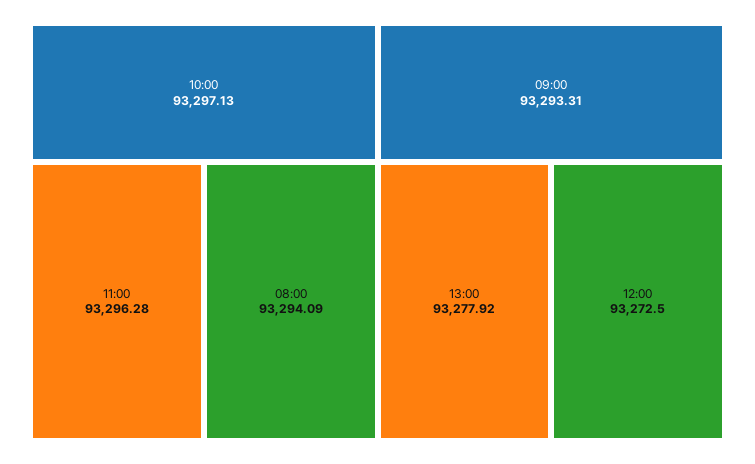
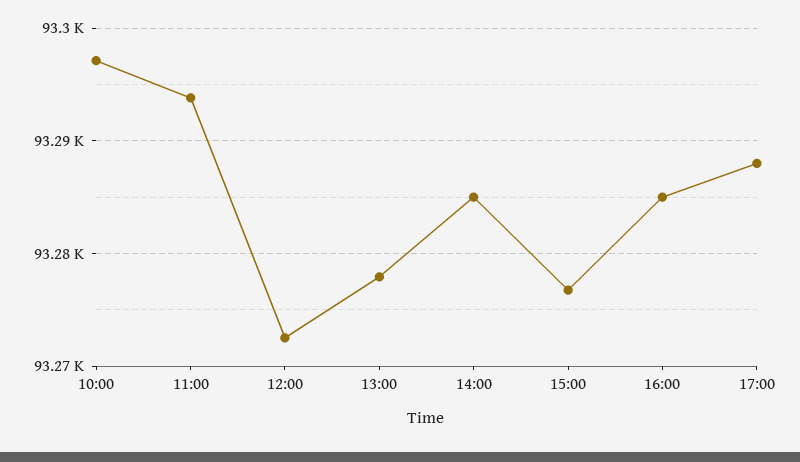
11:00: 93296.28 -> 93294
08:00: 93294.09 -> none
09:00: 93293.31 -> none
14:00: none -> 93285
15:00: none -> 93277
16:00: none -> 93285
17:00: none -> 93288

